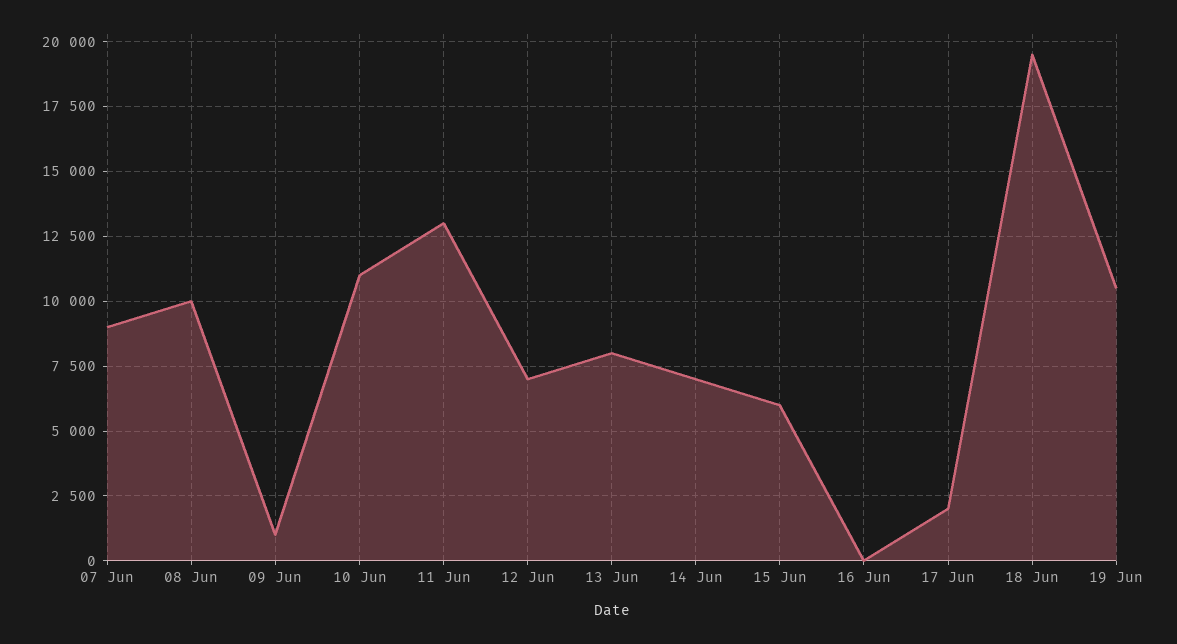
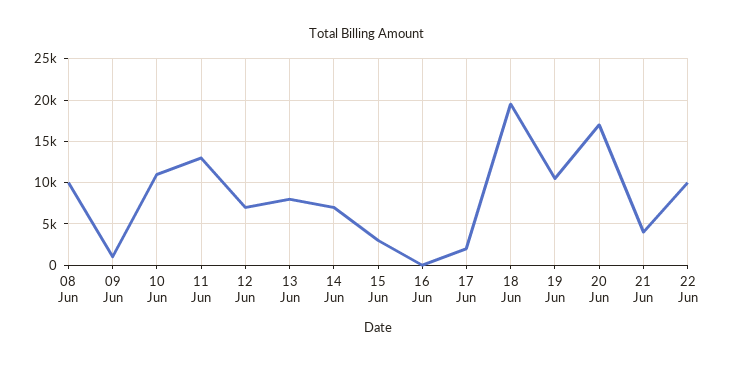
07 Jun: 9000 -> none
15 Jun: 6000 -> 3000
20 Jun: none -> 17000
21 Jun: none -> 4000
22 Jun: none -> 10000

